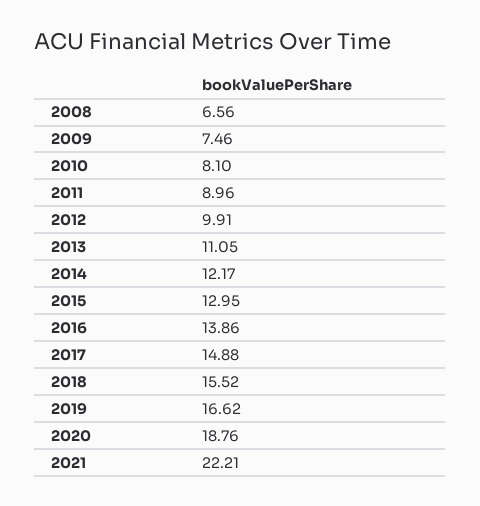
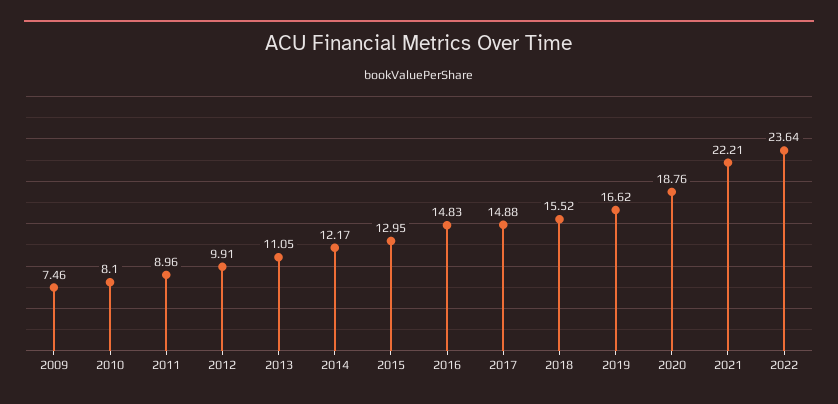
2008: 6.56 -> none
2016: 13.86 -> 14.83
2022: none -> 23.64

